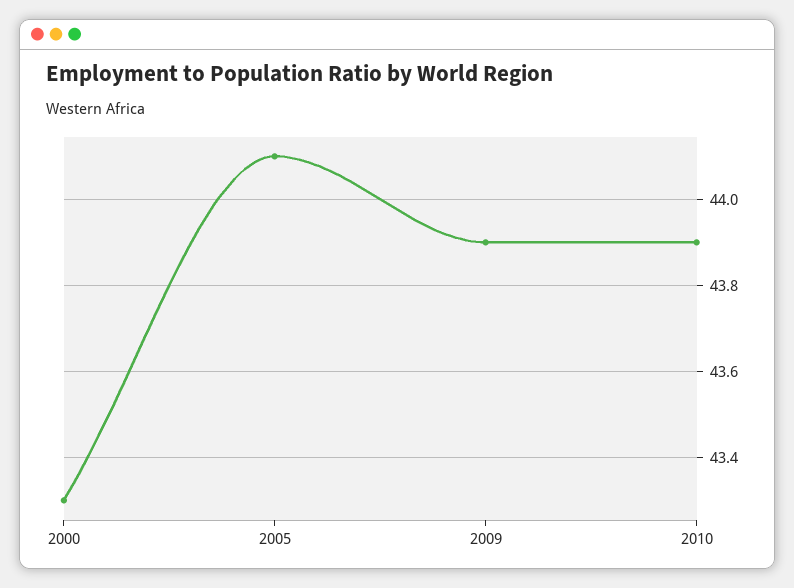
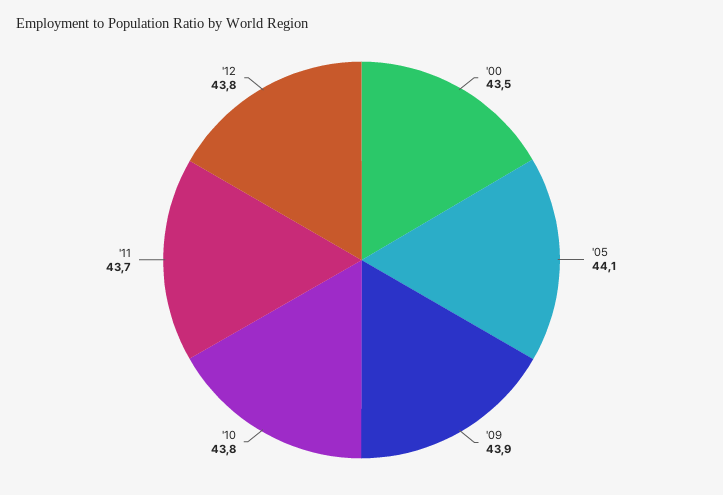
2000: 43.3 -> 43.5
2010: 43.9 -> 43.8
'11: none -> 43.7
'12: none -> 43.8

